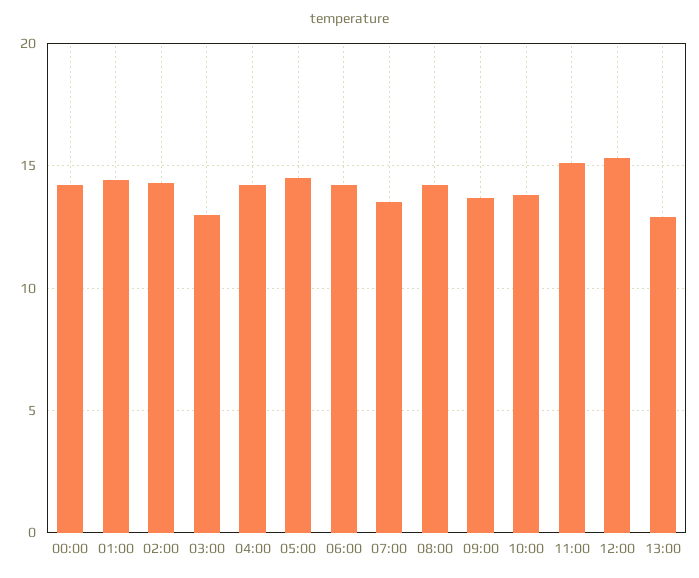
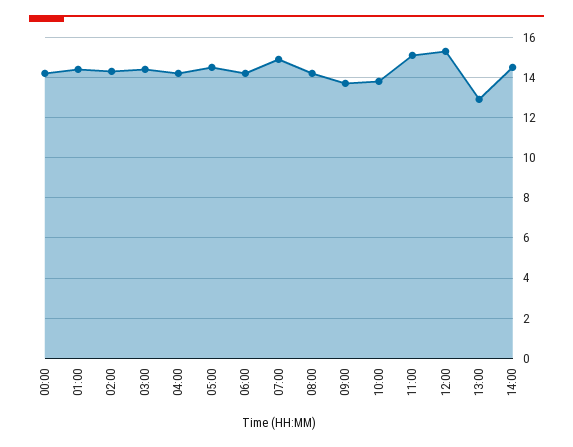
03:00: 13 -> 14.5
07:00: 13.5 -> 15
14:00: none -> 14.5

